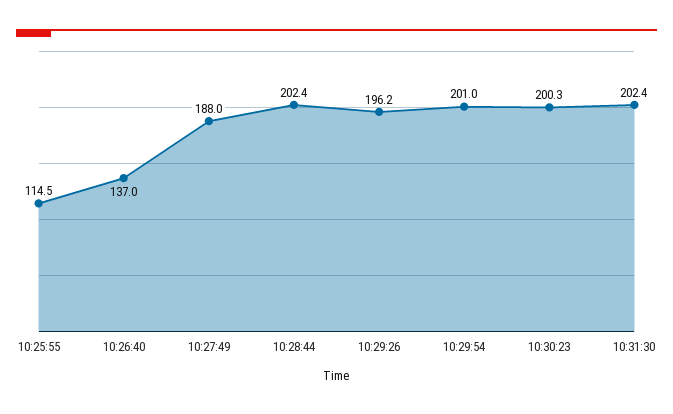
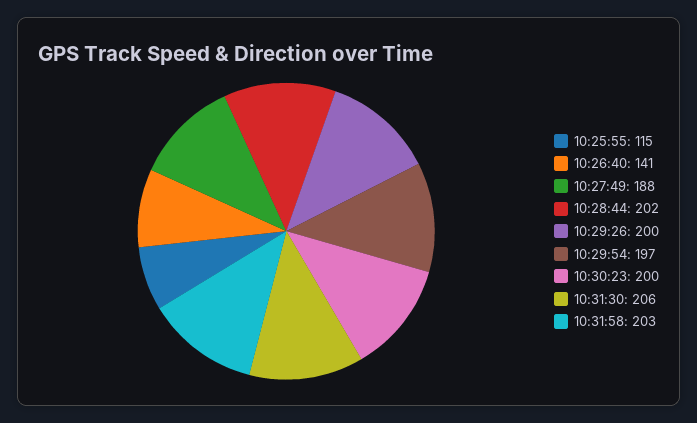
10:26:40: 137 -> 141
10:29:26: 196.2 -> 200
10:29:54: 201 -> 197
10:31:30: 202.4 -> 206
10:31:58: none -> 203

